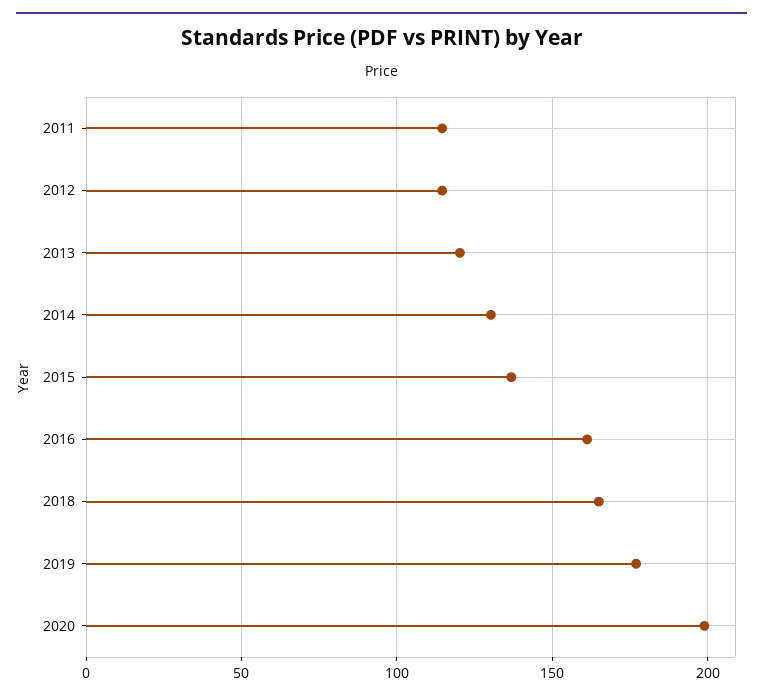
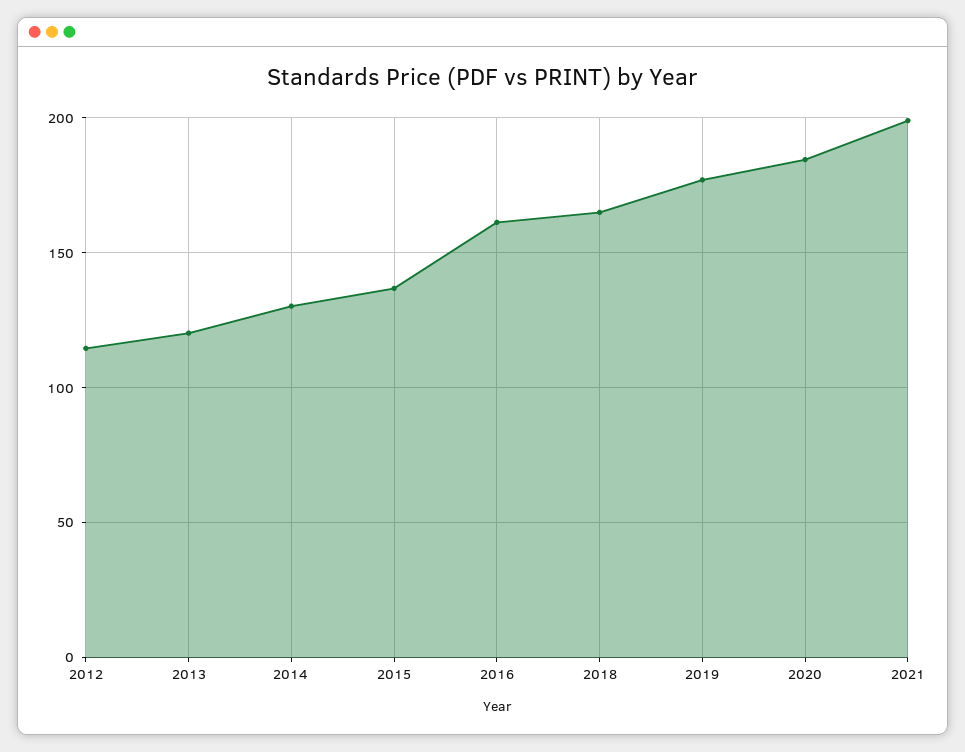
2011: 115 -> none
2020: 200 -> 185
2021: none -> 200

